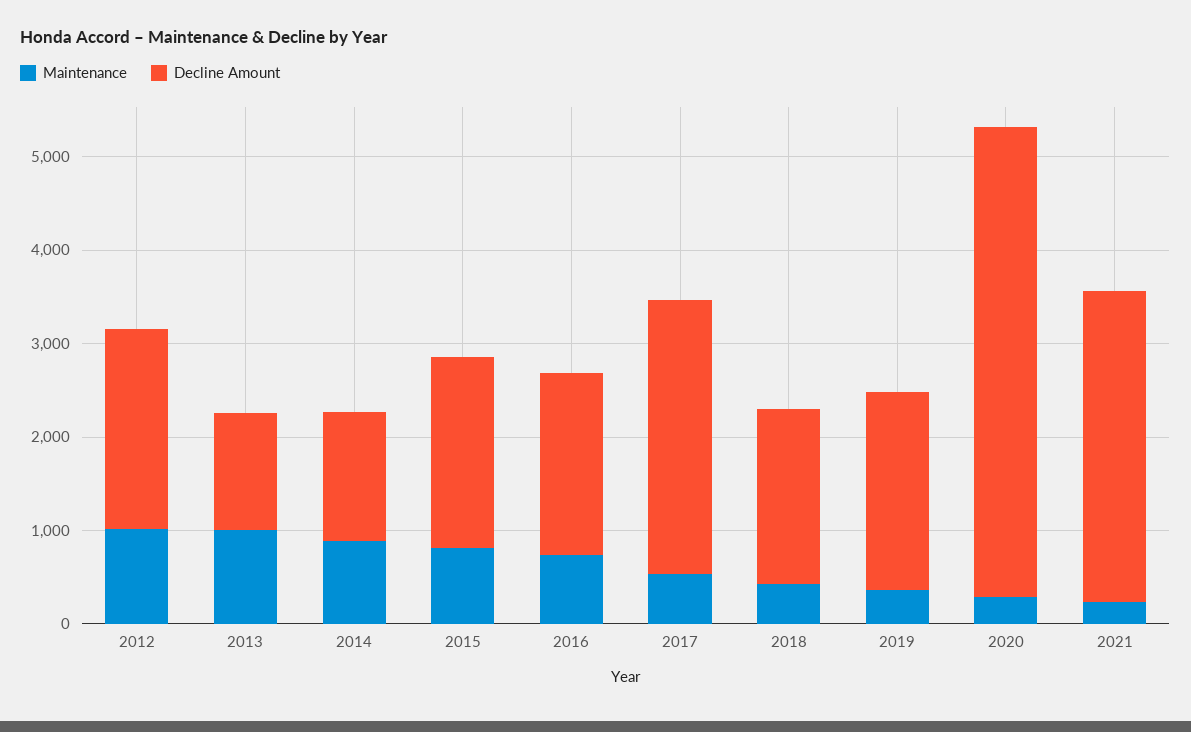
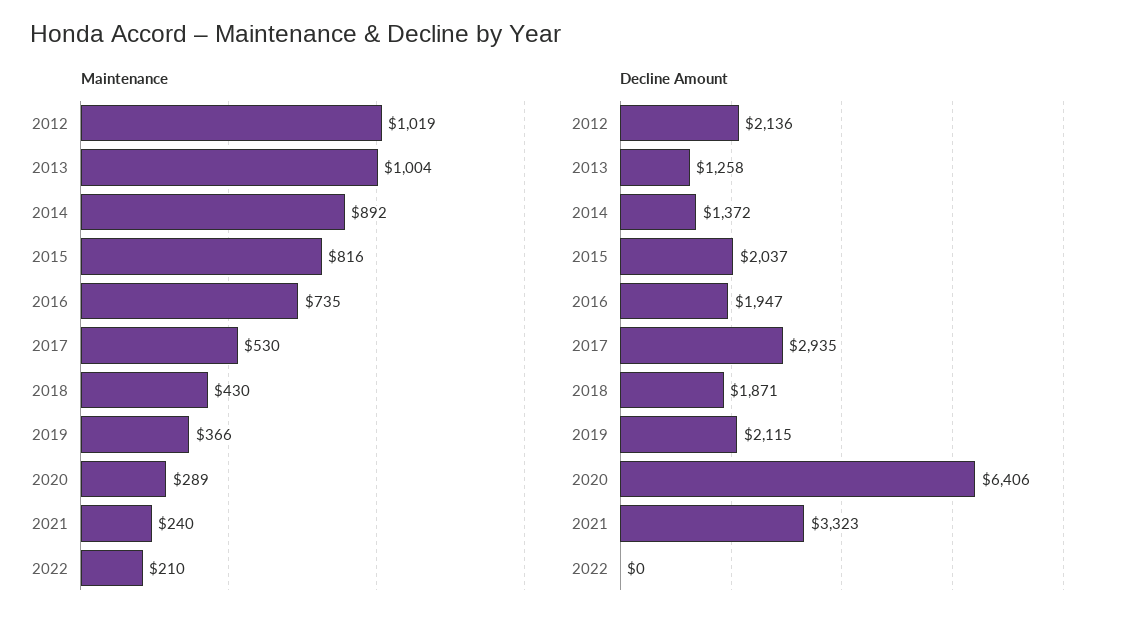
Decline Amount, 2020: 5000 -> 6406
Maintenance, 2022: none -> 210
Decline Amount, 2022: none -> 0

